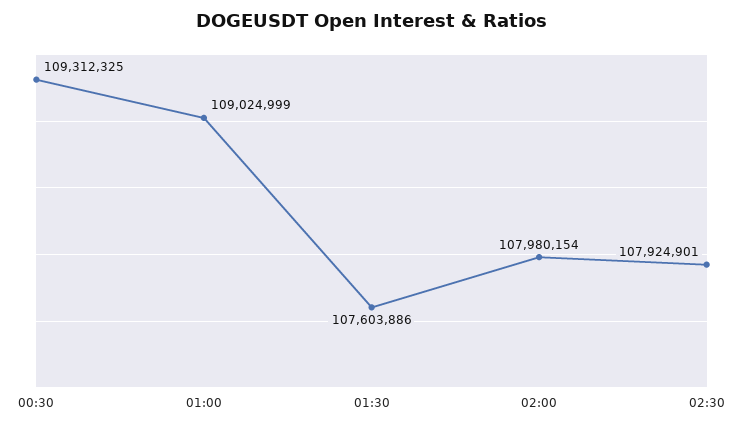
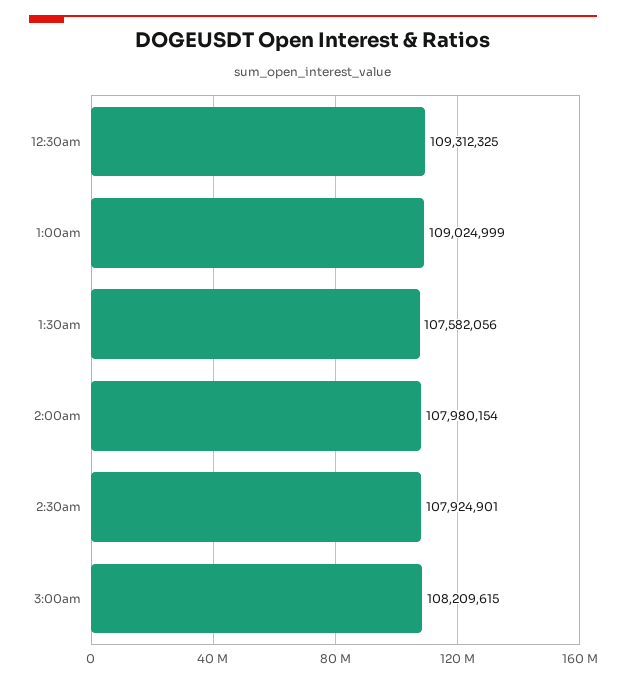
01:30: 107603886 -> 107582056
3:00am: none -> 108209615

